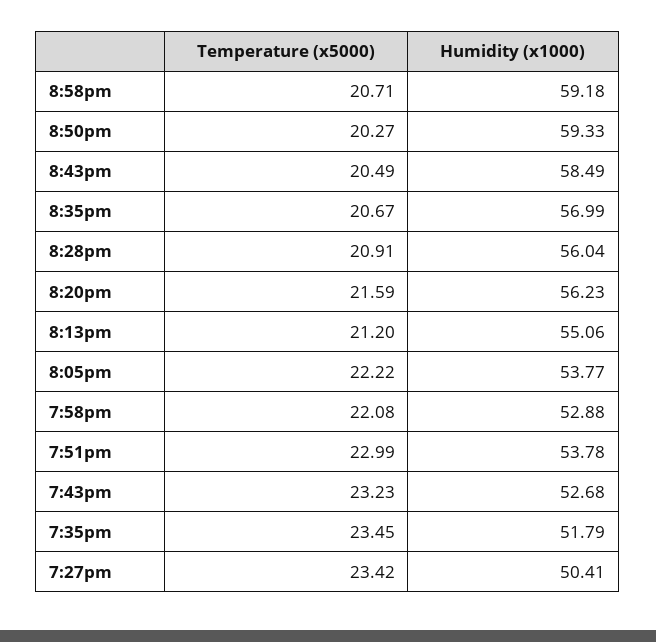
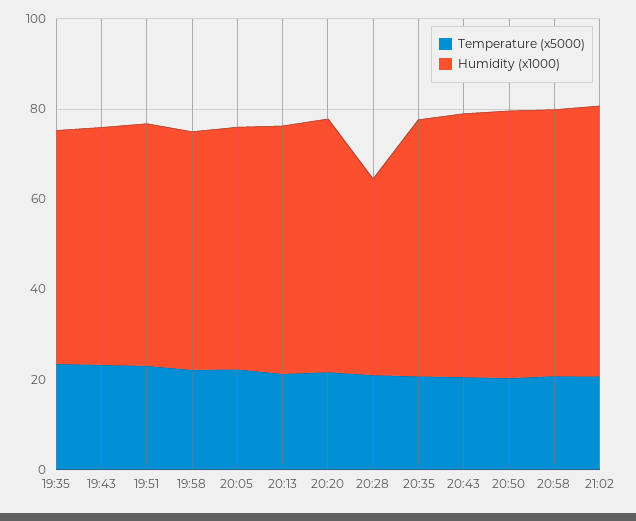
Humidity (x1000), 8:28pm: 56.04 -> 45
Temperature (x5000), 7:27pm: 23.42 -> none
Humidity (x1000), 7:27pm: 50.41 -> none
Temperature (x5000), 21:02: none -> 20
Humidity (x1000), 21:02: none -> 60

